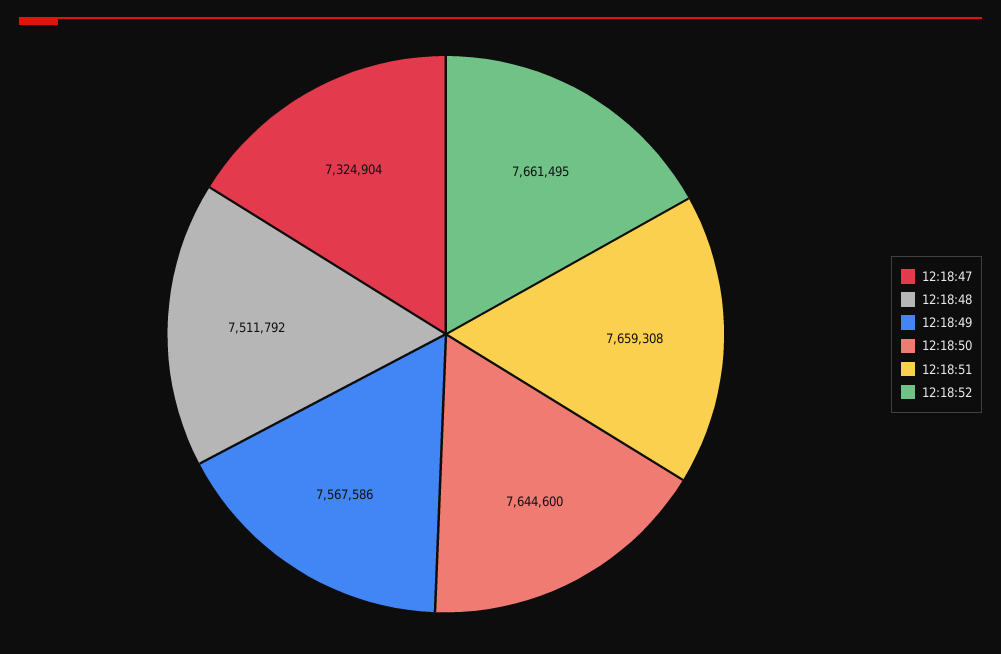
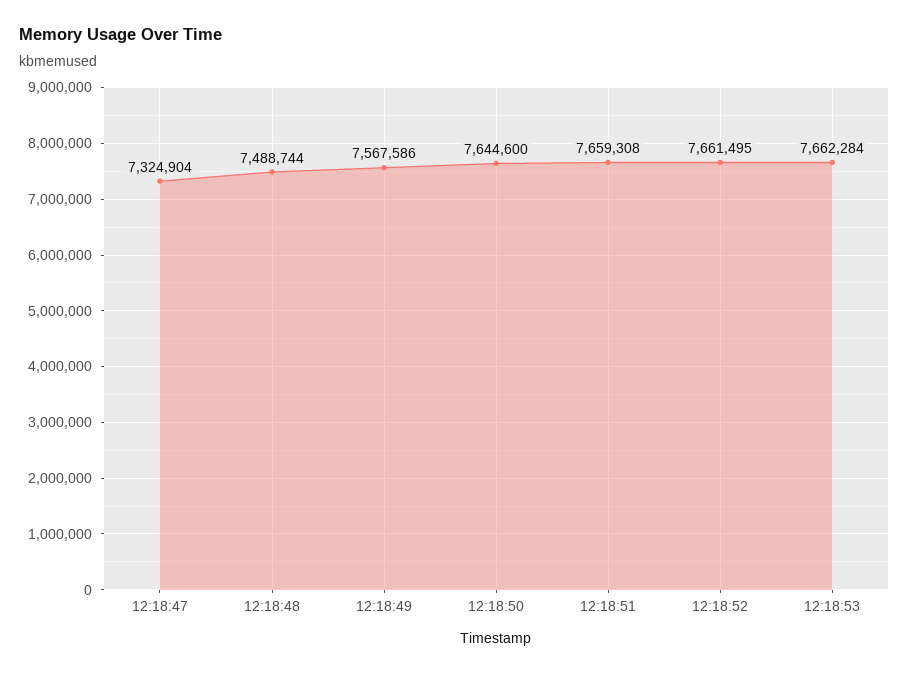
12:18:48: 7511792 -> 7488744
12:18:53: none -> 7662284

